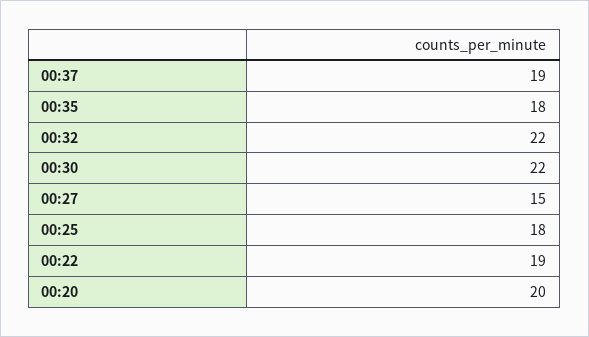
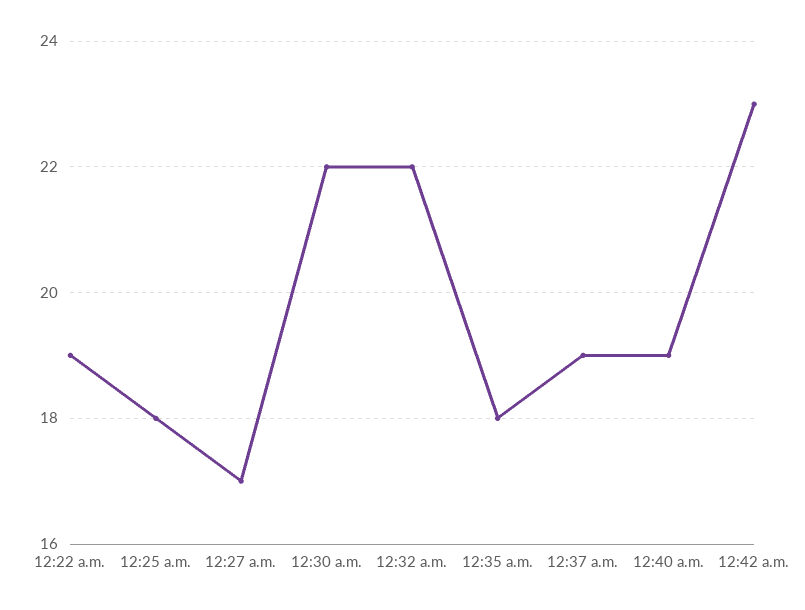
00:27: 15 -> 17
00:20: 20 -> none
12:40 a.m.: none -> 19
12:42 a.m.: none -> 23

